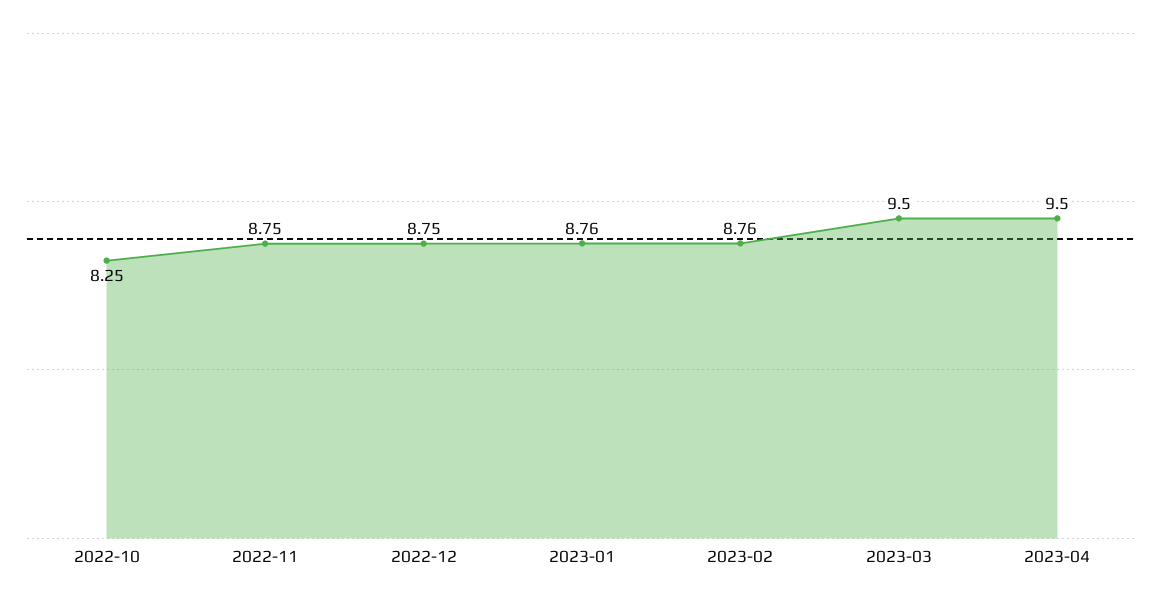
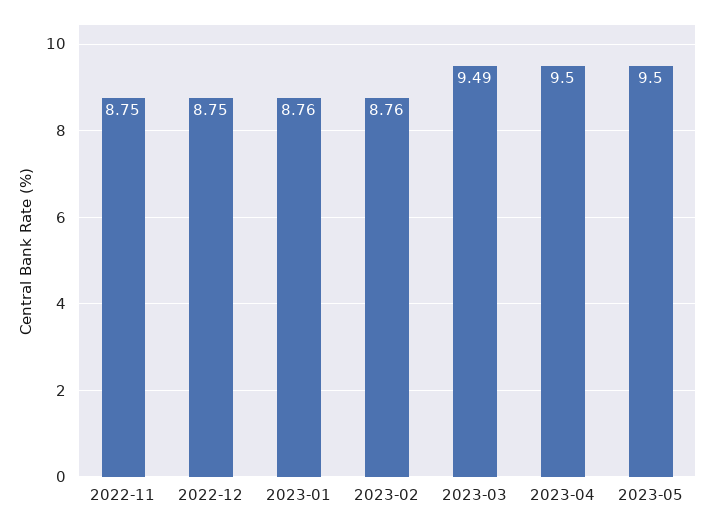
2022-10: 8.25 -> none
2023-03: 9.5 -> 9.49
2023-05: none -> 9.5

